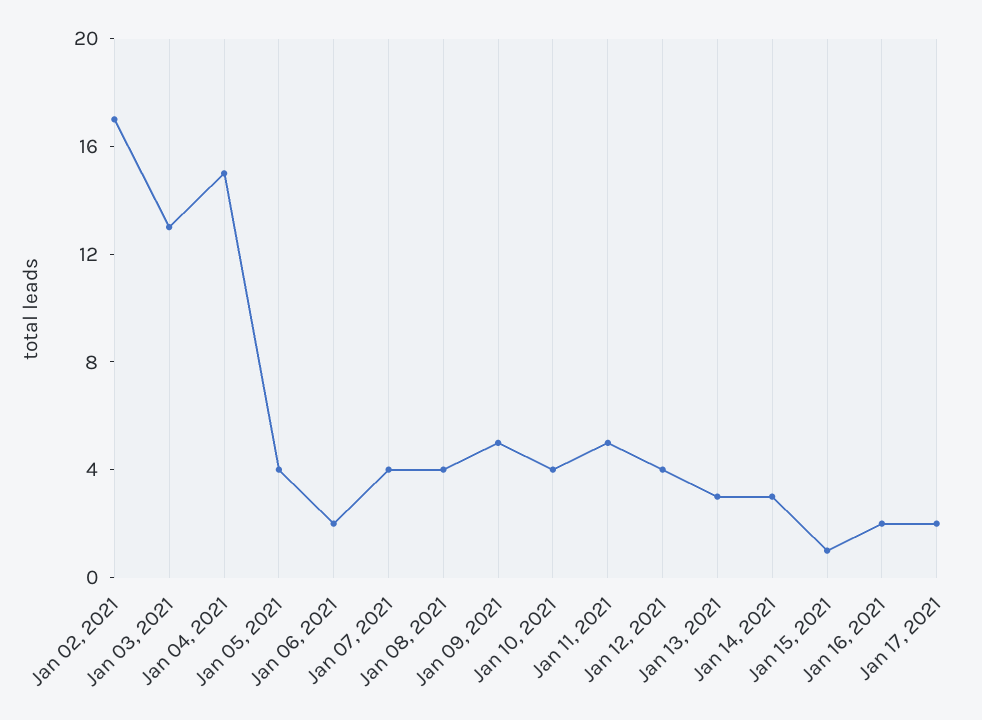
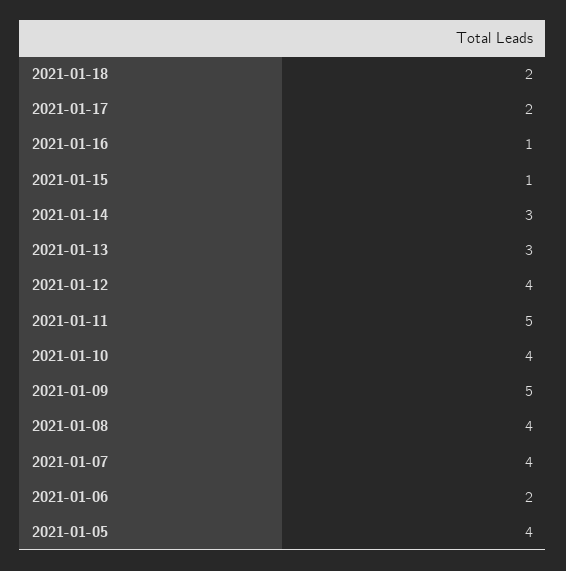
Jan 02, 2021: 17 -> none
Jan 03, 2021: 13 -> none
Jan 04, 2021: 15 -> none
Jan 16, 2021: 2 -> 1
2021-01-18: none -> 2

